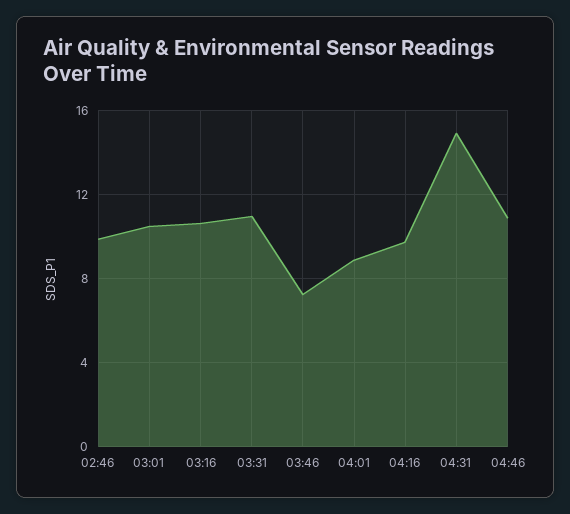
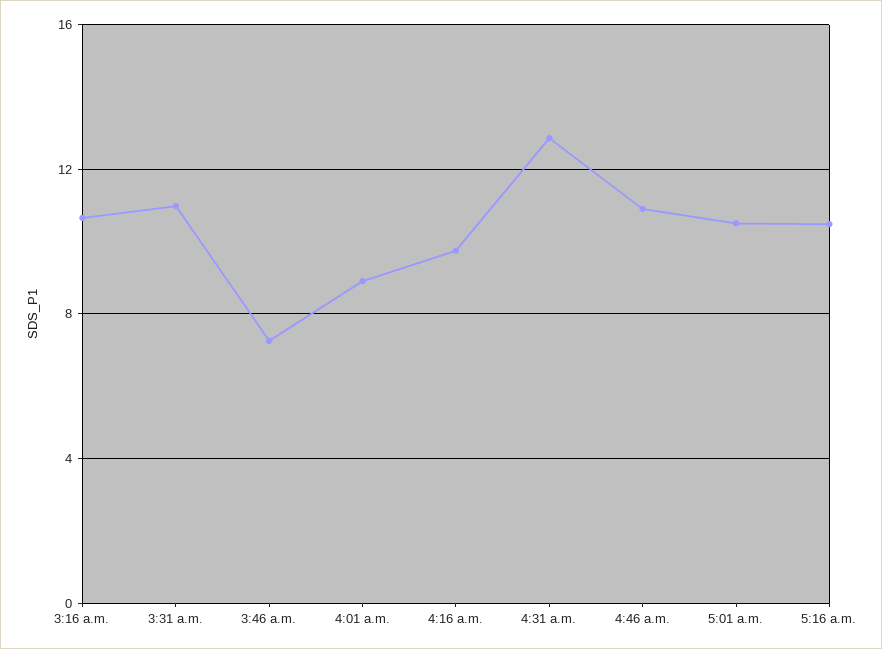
02:46: 10 -> none
03:01: 10.5 -> none
04:31: 15 -> 13
5:01 a.m.: none -> 10.5
5:16 a.m.: none -> 10.5

